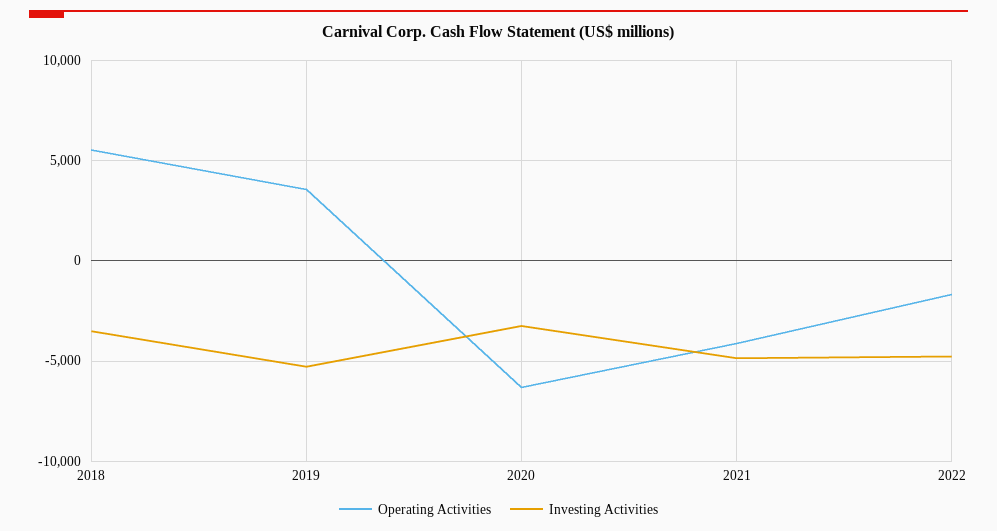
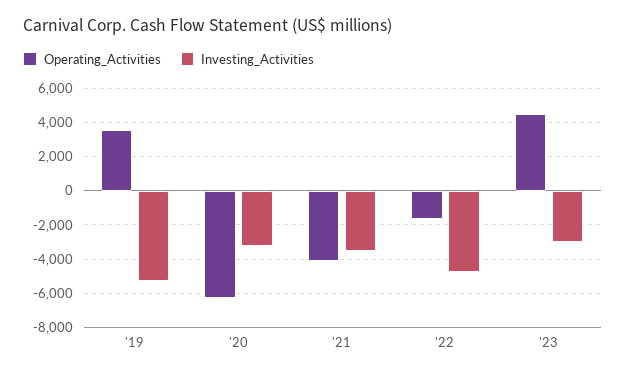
Operating Activities, 2018: 5500 -> none
Investing Activities, 2018: -3500 -> none
Investing Activities, 2021: -5000 -> -3500
Operating Activities, '23: none -> 4500
Investing Activities, '23: none -> -3000

